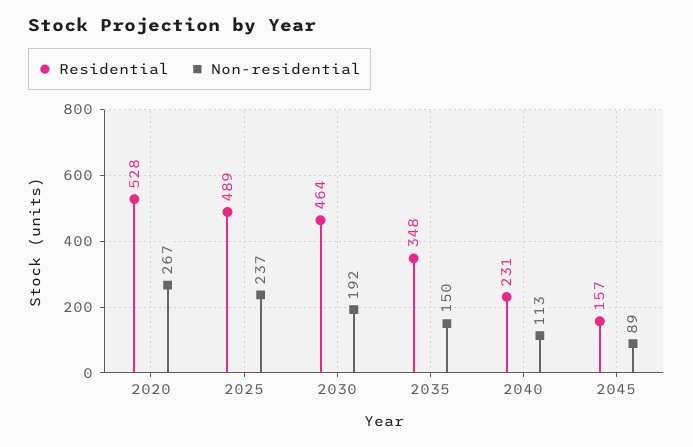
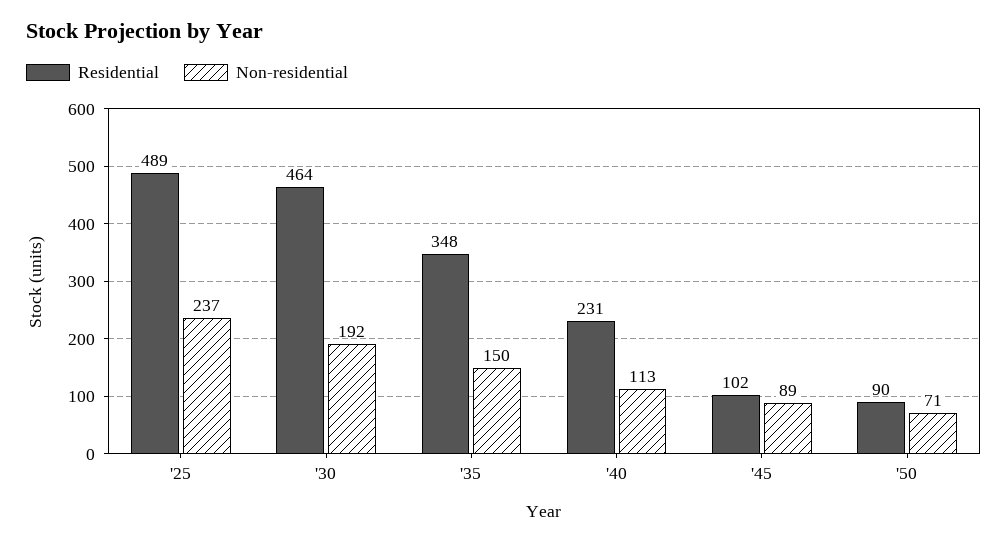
Residential, 2020: 528 -> none
Non-residential, 2020: 267 -> none
Residential, 2045: 157 -> 102
Residential, '50: none -> 90
Non-residential, '50: none -> 71

